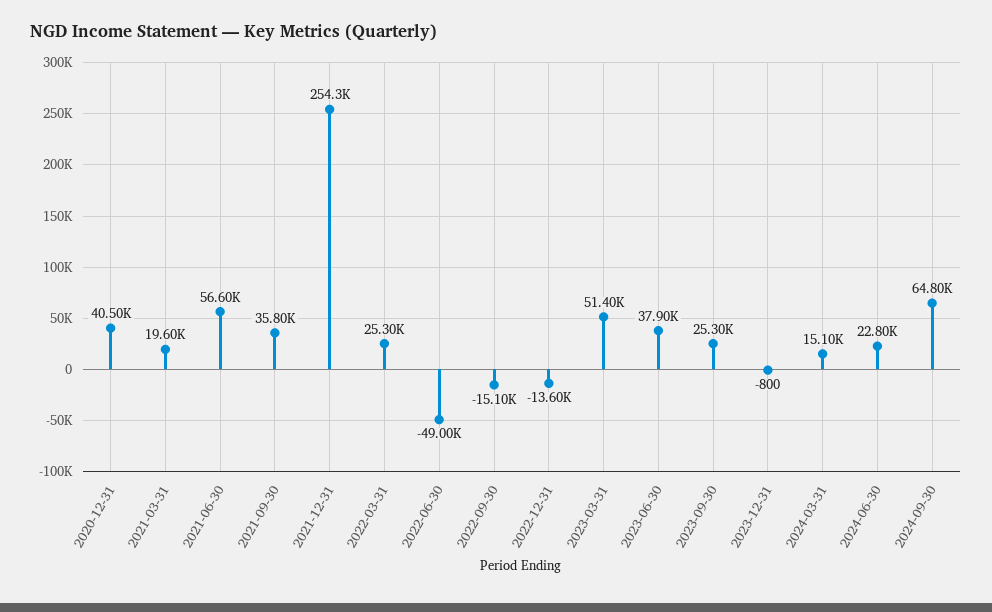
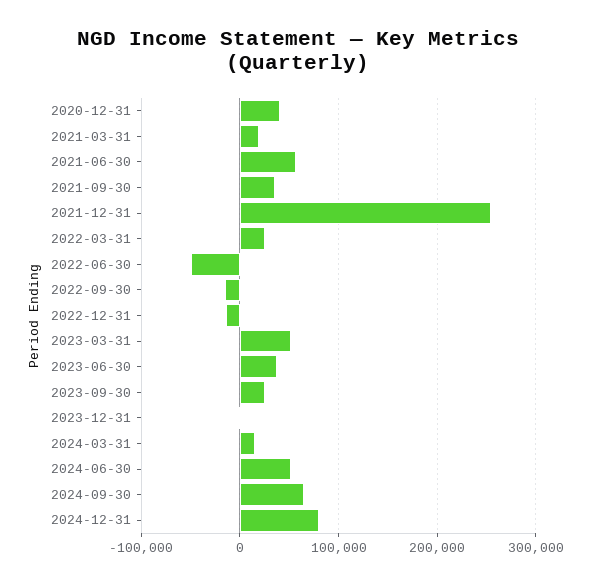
2024-06-30: 22800 -> 50000
2024-12-31: none -> 80000

